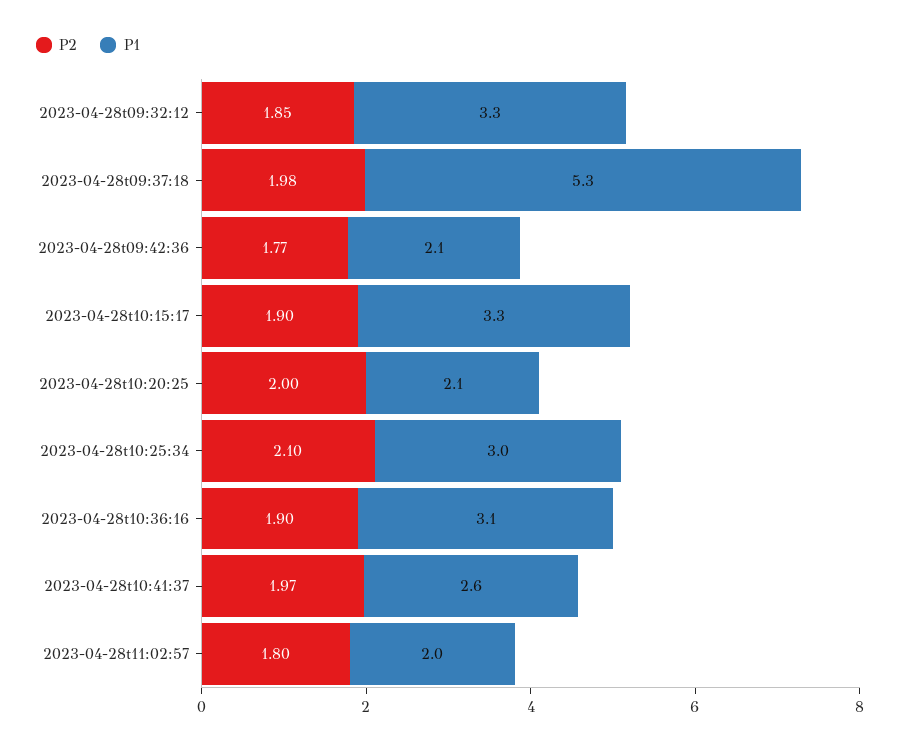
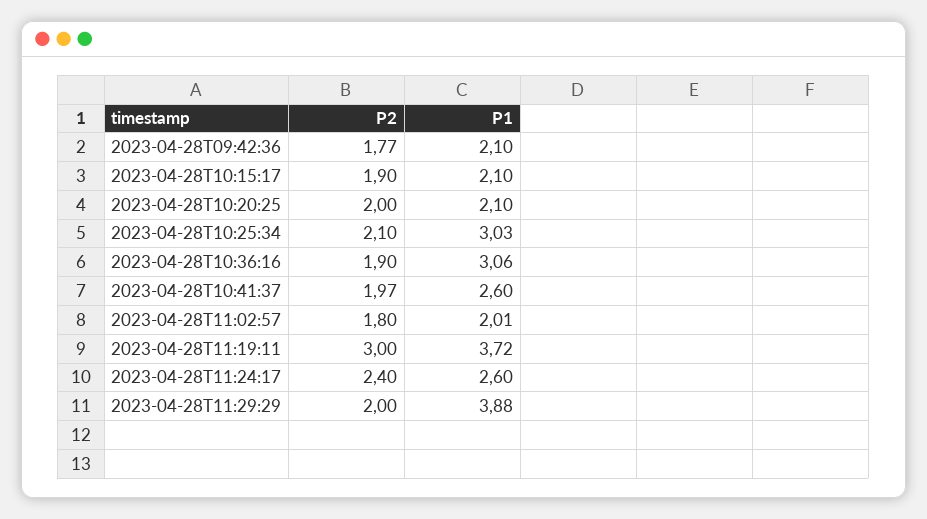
P2, 2023-04-28t09:32:12: 1.85 -> none
P1, 2023-04-28t09:32:12: 3.3 -> none
P2, 2023-04-28t09:37:18: 1.98 -> none
P1, 2023-04-28t09:37:18: 5.3 -> none
P1, 2023-04-28t10:15:17: 3.3 -> 2.1
P2, 2023-04-28T11:19:11: none -> 3
P1, 2023-04-28T11:19:11: none -> 3.72
P2, 2023-04-28T11:24:17: none -> 2.4
P1, 2023-04-28T11:24:17: none -> 2.6
P2, 2023-04-28T11:29:29: none -> 2
P1, 2023-04-28T11:29:29: none -> 3.88

